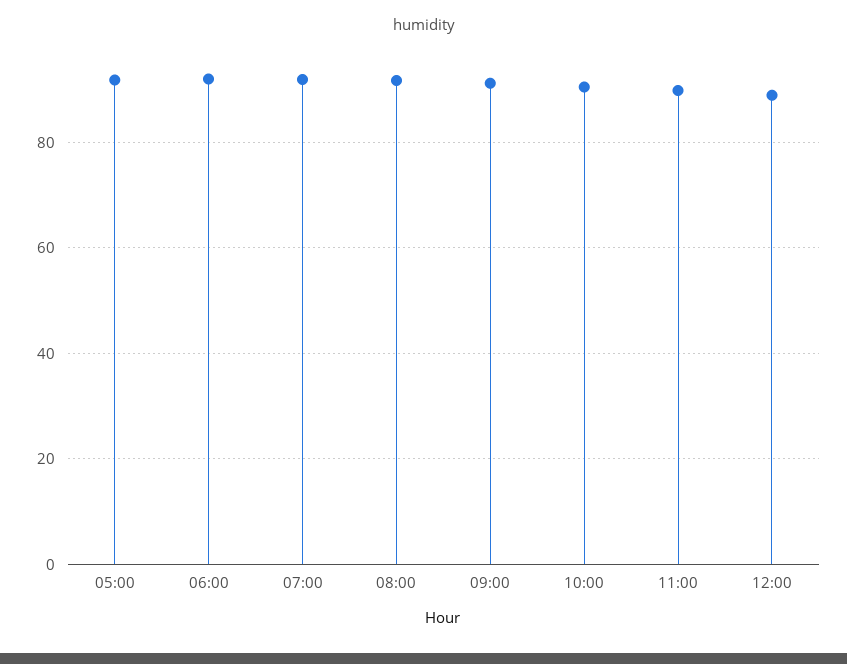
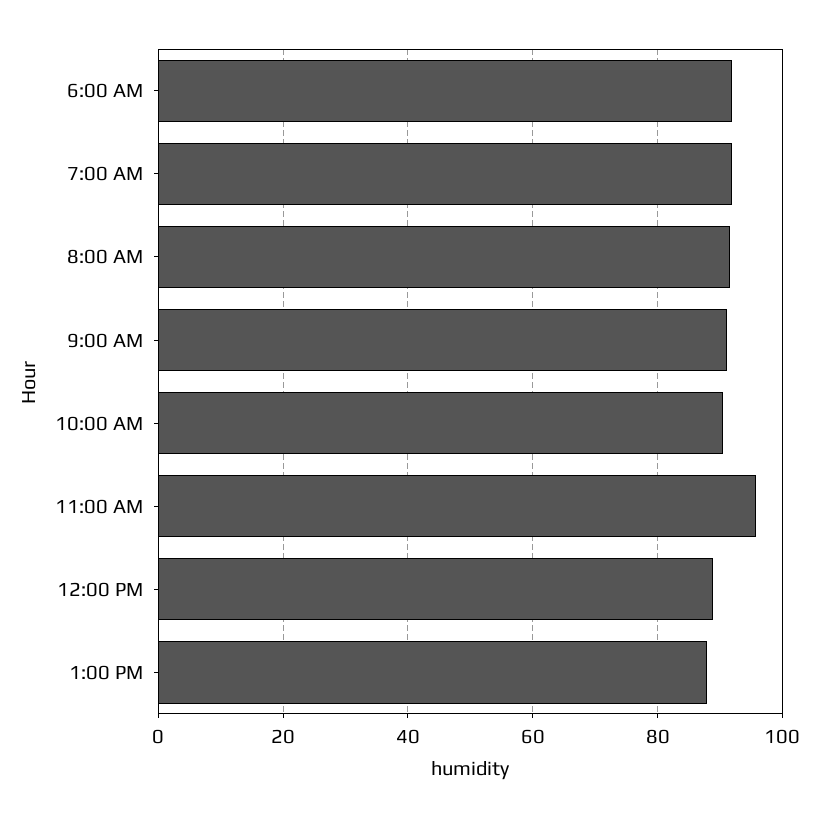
05:00: 92 -> none
11:00: 90 -> 96
1:00 PM: none -> 88

